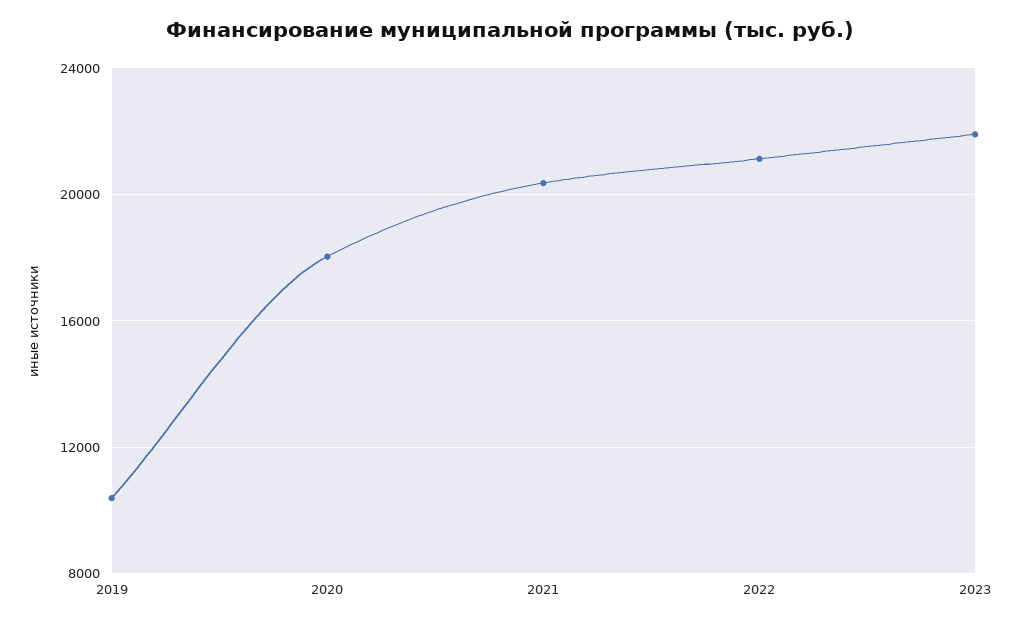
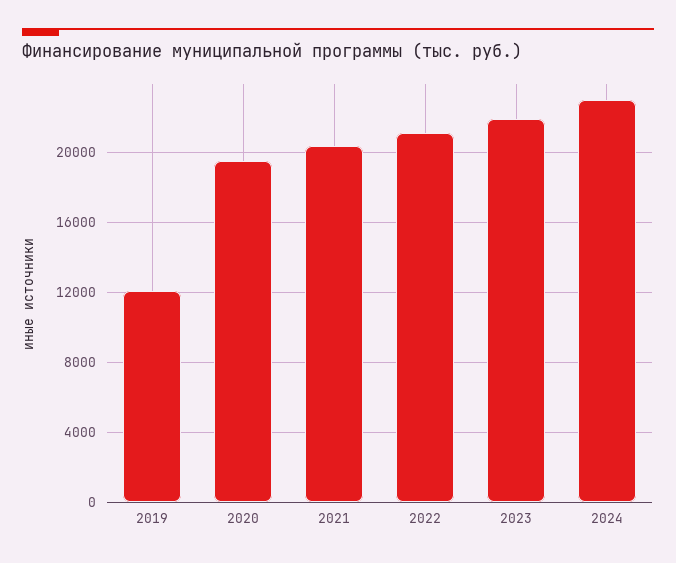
2019: 10500 -> 12000
2020: 18000 -> 19500
2024: none -> 23000

